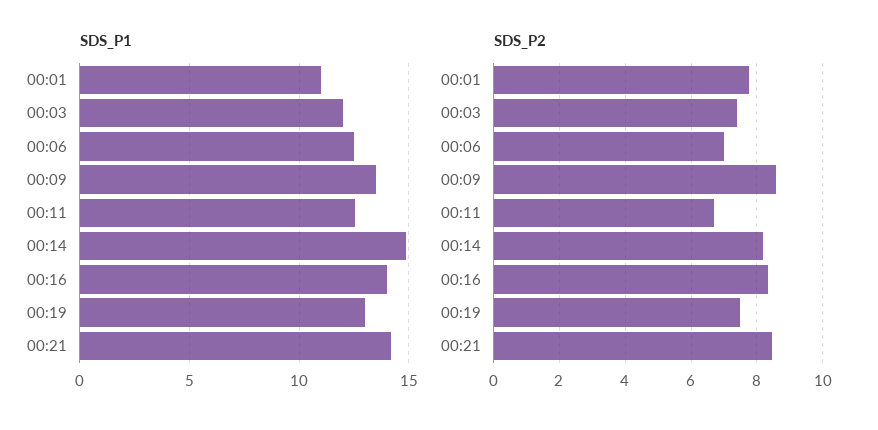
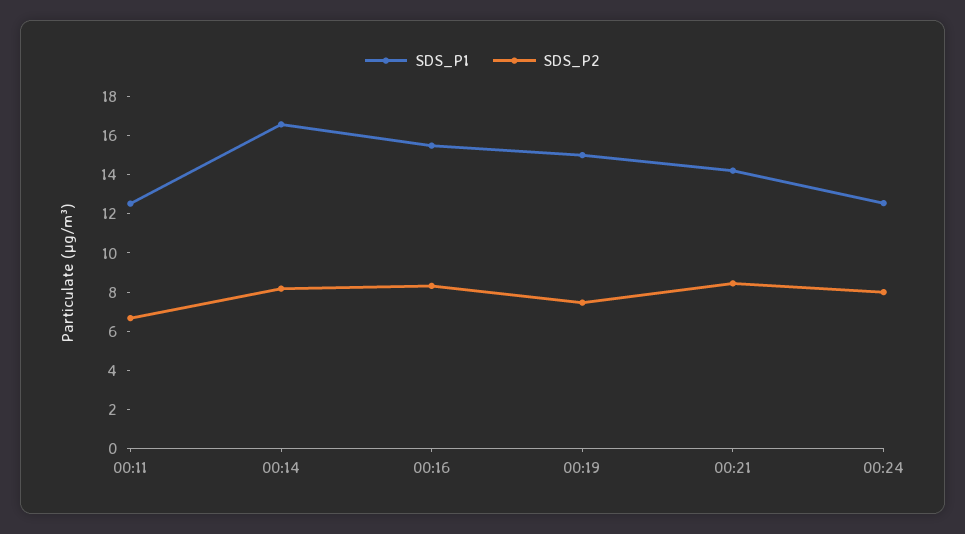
SDS_P1, 00:01: 11 -> none
SDS_P1, 00:03: 12 -> none
SDS_P1, 00:06: 12.5 -> none
SDS_P1, 00:09: 13.5 -> none
SDS_P1, 00:14: 15 -> 16.5
SDS_P1, 00:16: 14 -> 15.5
SDS_P1, 00:19: 13 -> 15
SDS_P2, 00:01: 7.8 -> none
SDS_P2, 00:03: 7.4 -> none
SDS_P2, 00:06: 7 -> none
SDS_P2, 00:09: 8.6 -> none
SDS_P1, 00:24: none -> 12.5
SDS_P2, 00:24: none -> 8

